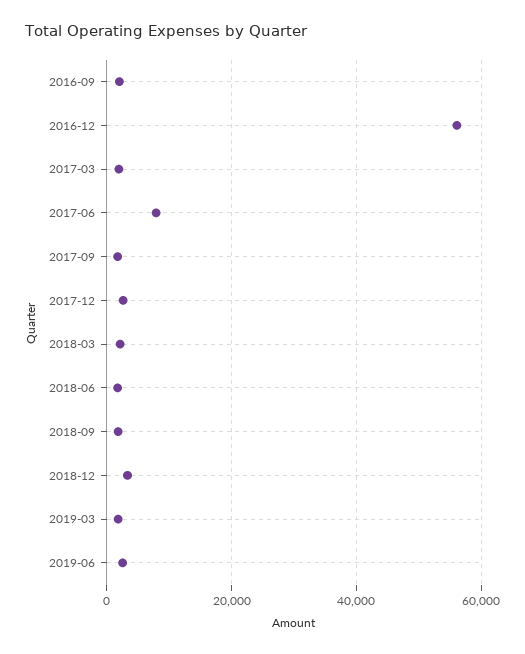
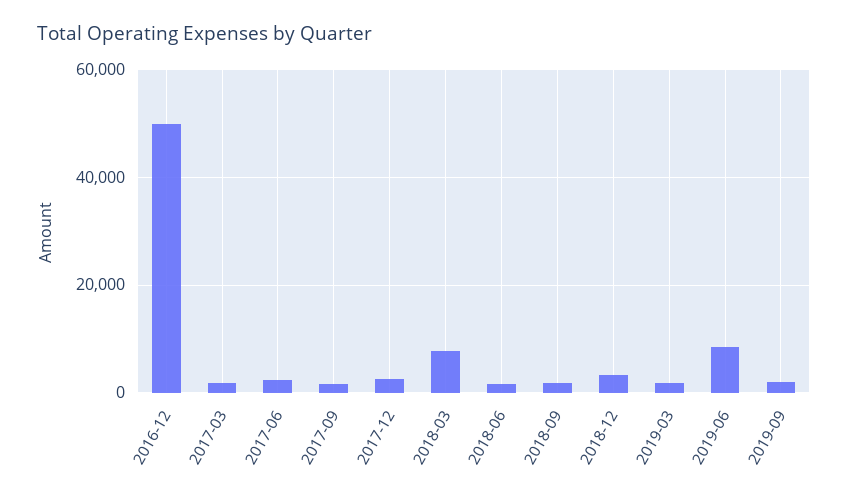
2016-09: 2000 -> none
2016-12: 56000 -> 50000
2017-06: 8000 -> 2000
2018-03: 2000 -> 8000
2019-06: 2000 -> 8000
2019-09: none -> 2000

